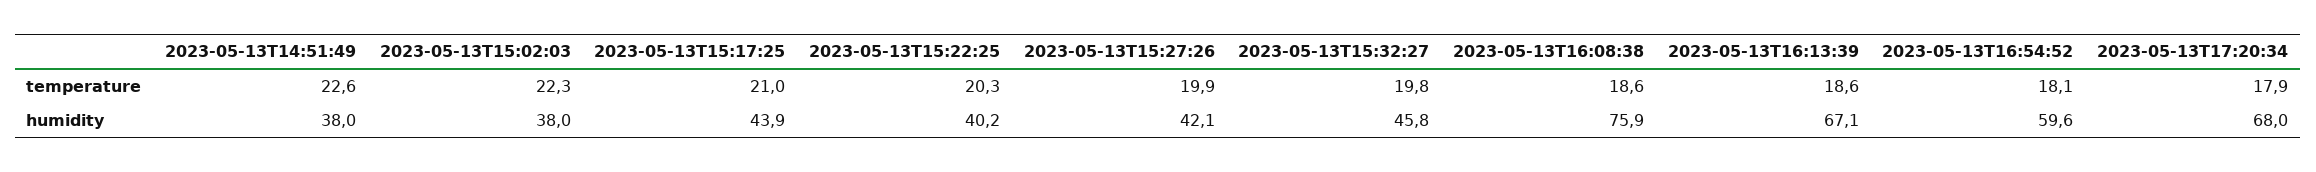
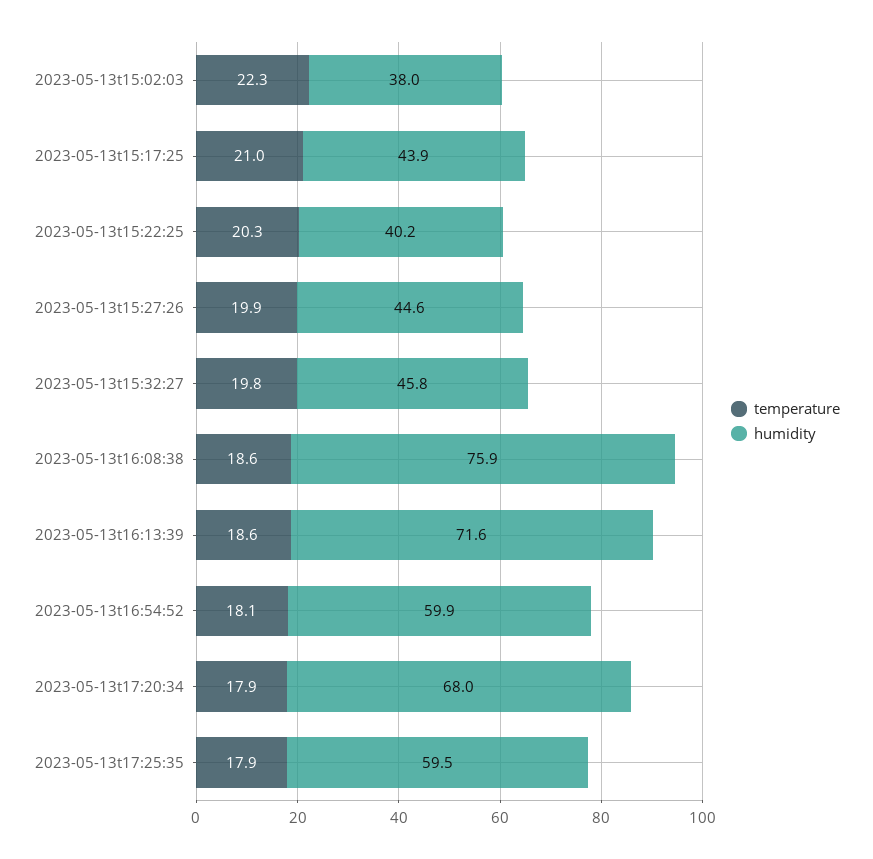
temperature, 2023-05-13T14:51:49: 22.6 -> none
humidity, 2023-05-13T14:51:49: 38 -> none
humidity, 2023-05-13T15:27:26: 42.1 -> 44.6
humidity, 2023-05-13T16:13:39: 67.1 -> 71.6
humidity, 2023-05-13T16:54:52: 59.6 -> 59.9
temperature, 2023-05-13t17:25:35: none -> 17.9
humidity, 2023-05-13t17:25:35: none -> 59.5

